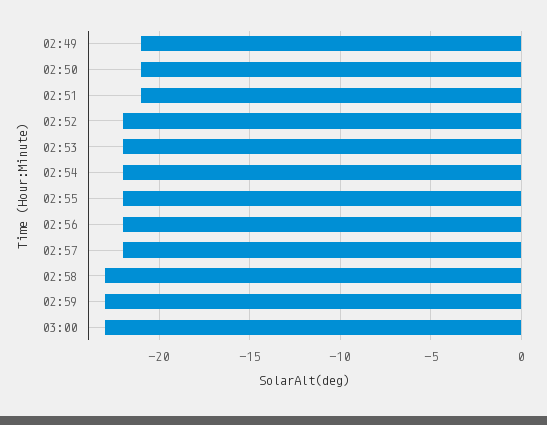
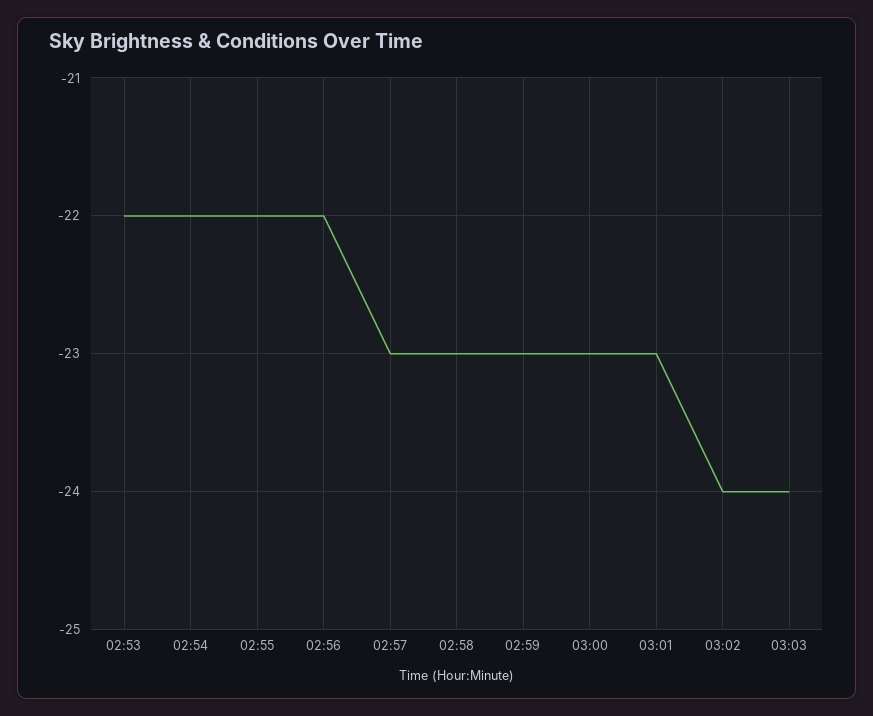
02:49: -21 -> none
02:50: -21 -> none
02:51: -21 -> none
02:52: -22 -> none
02:57: -22 -> -23
03:01: none -> -23
03:02: none -> -24
03:03: none -> -24

